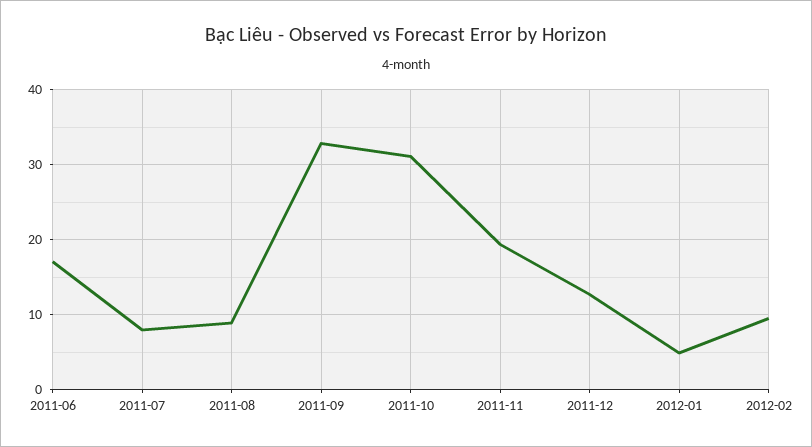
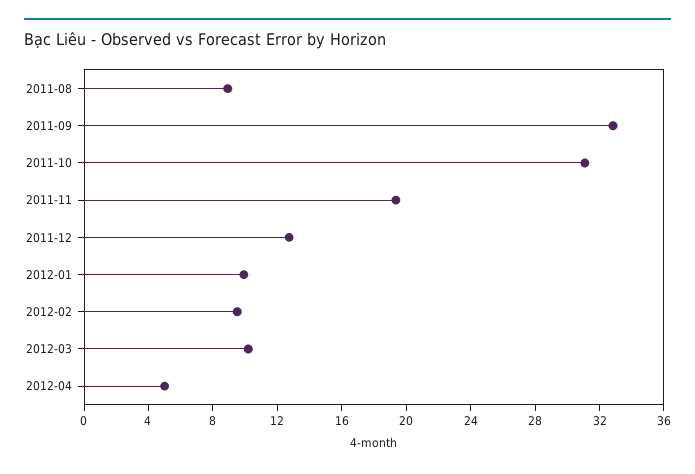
2011-06: 17 -> none
2011-07: 8 -> none
2012-01: 5 -> 10
2012-03: none -> 10
2012-04: none -> 5

